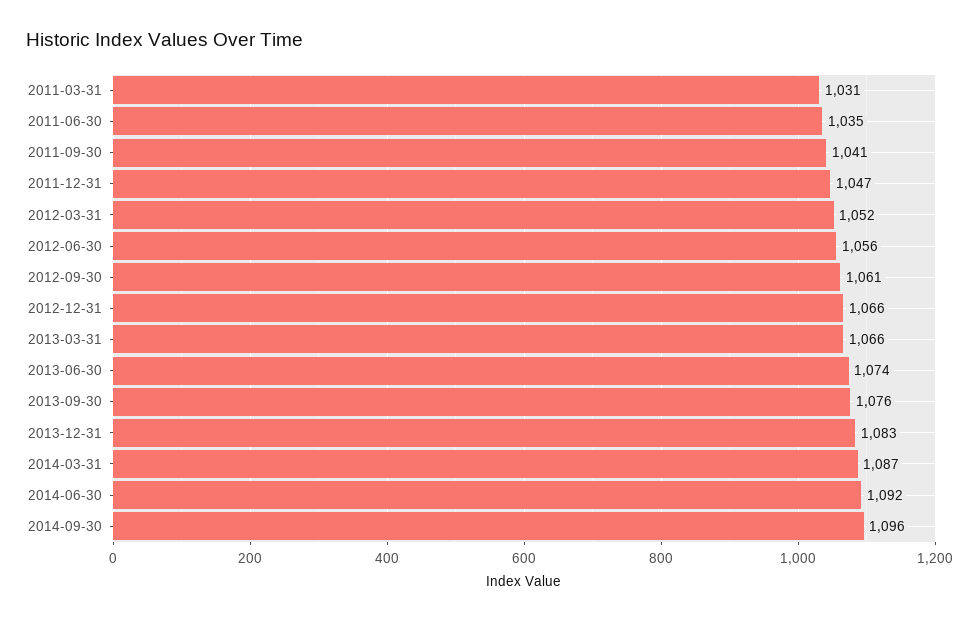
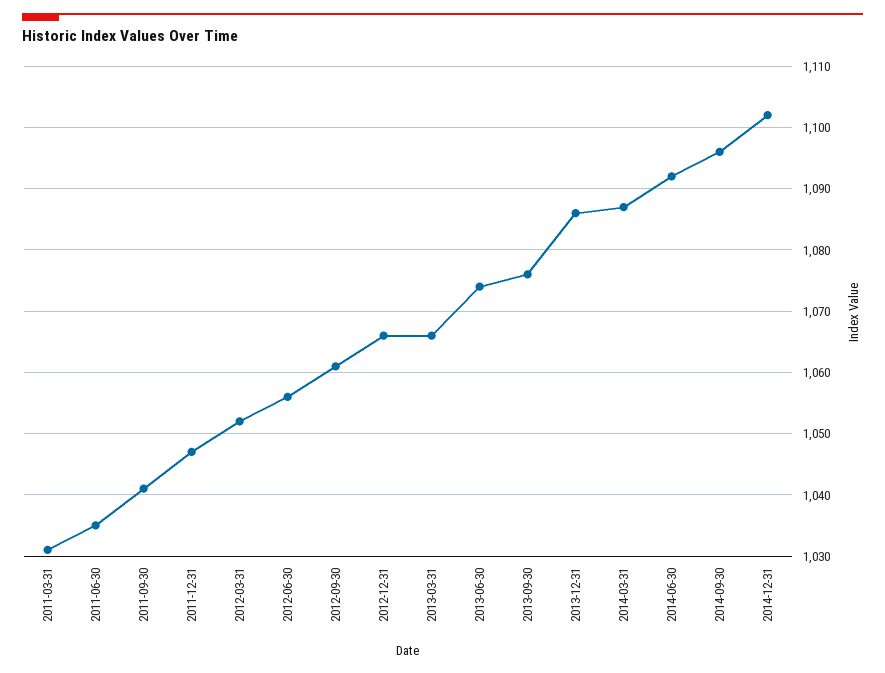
2013-12-31: 1083 -> 1086
2014-12-31: none -> 1102

